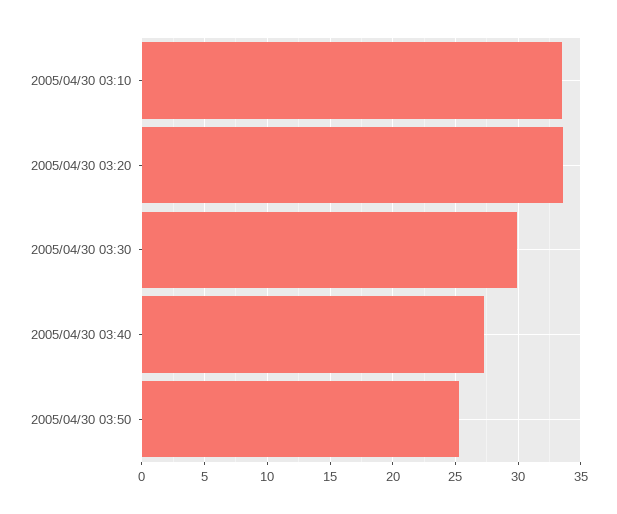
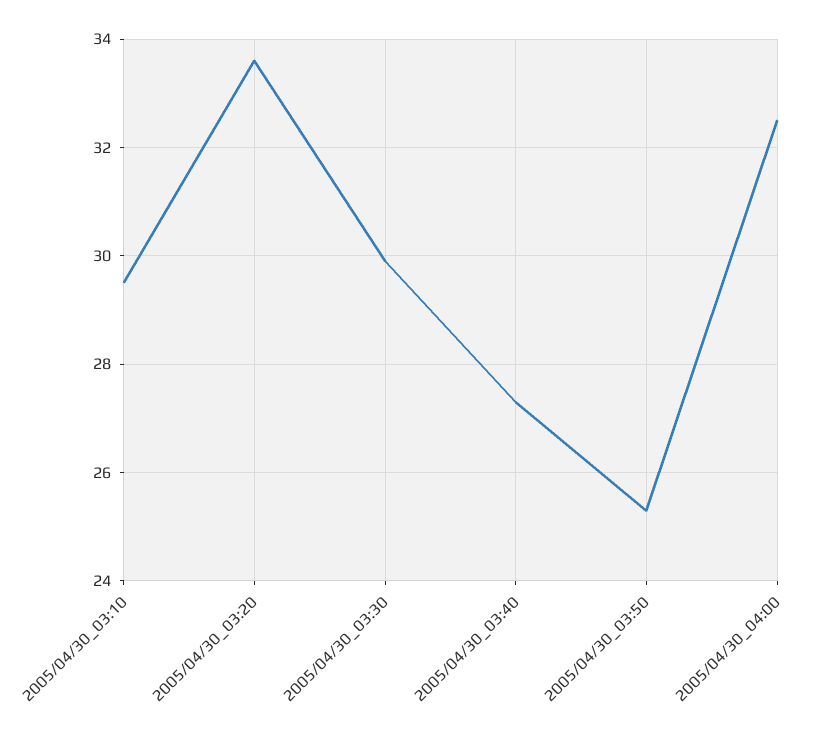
2005/04/30 03:10: 33.5 -> 29.5
2005/04/30_04:00: none -> 32.5

